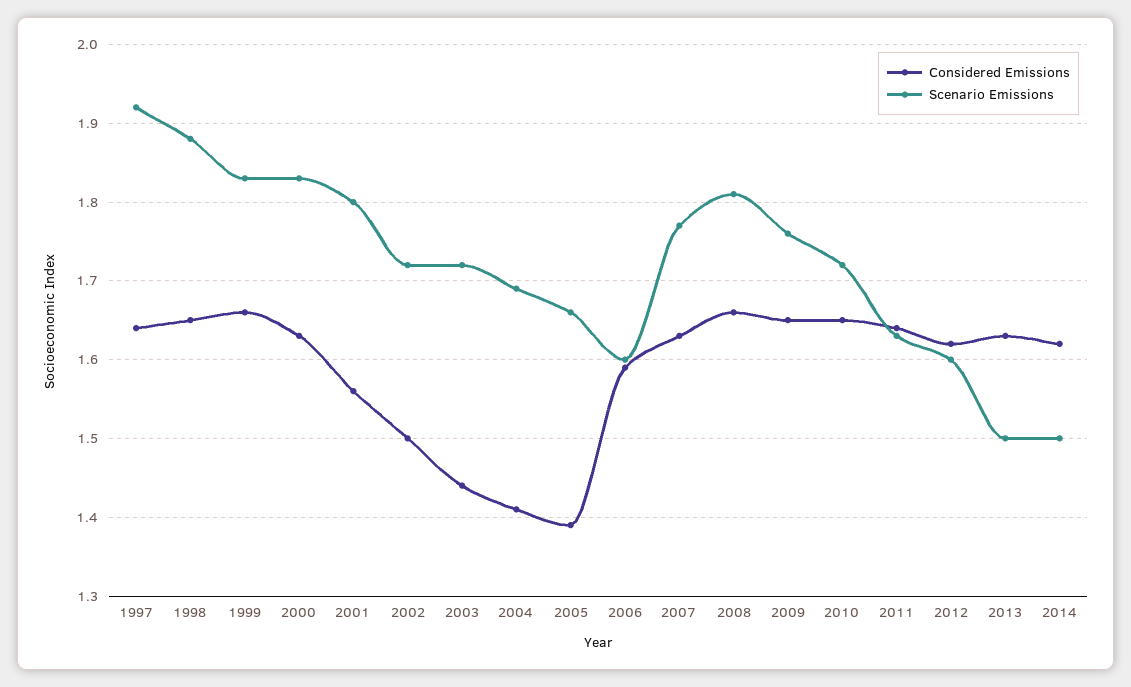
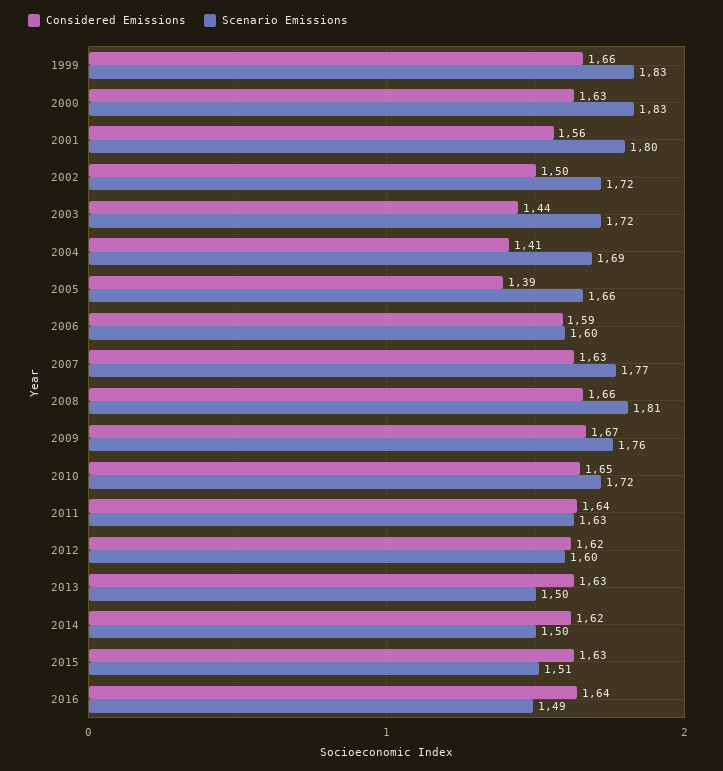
Considered Emissions, 1997: 1.64 -> none
Scenario Emissions, 1997: 1.92 -> none
Considered Emissions, 1998: 1.65 -> none
Scenario Emissions, 1998: 1.88 -> none
Considered Emissions, 2009: 1.65 -> 1.67
Considered Emissions, 2015: none -> 1.63
Scenario Emissions, 2015: none -> 1.51
Considered Emissions, 2016: none -> 1.64
Scenario Emissions, 2016: none -> 1.49

